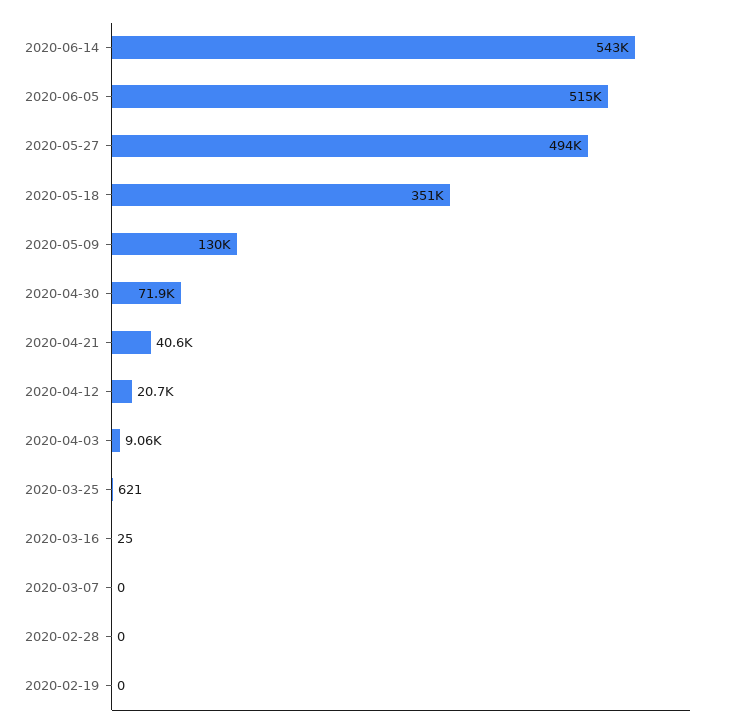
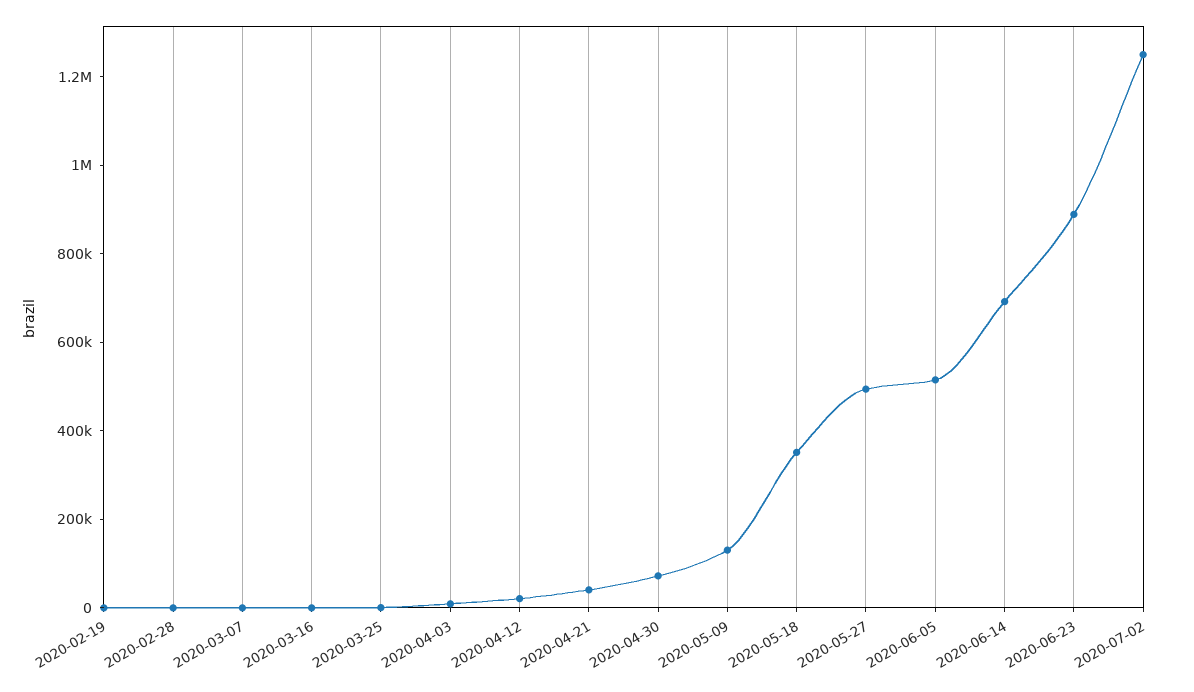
2020-06-14: 543000 -> 700000
2020-06-23: none -> 900000
2020-07-02: none -> 1250000

